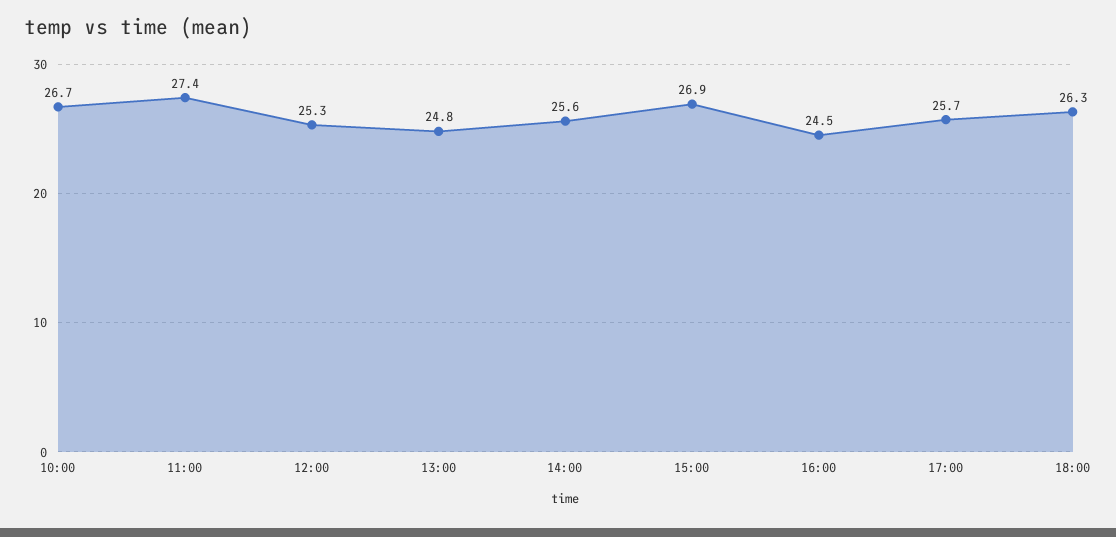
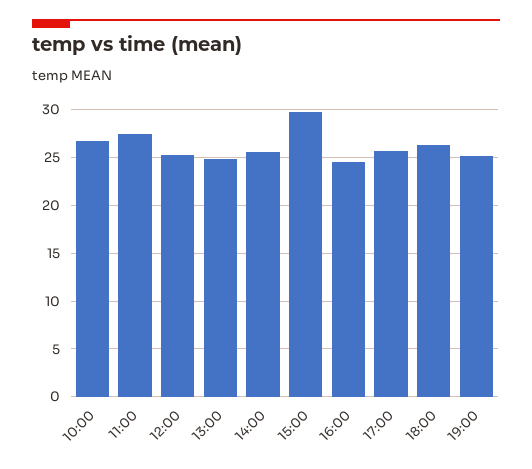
15:00: 26.9 -> 30
19:00: none -> 25

